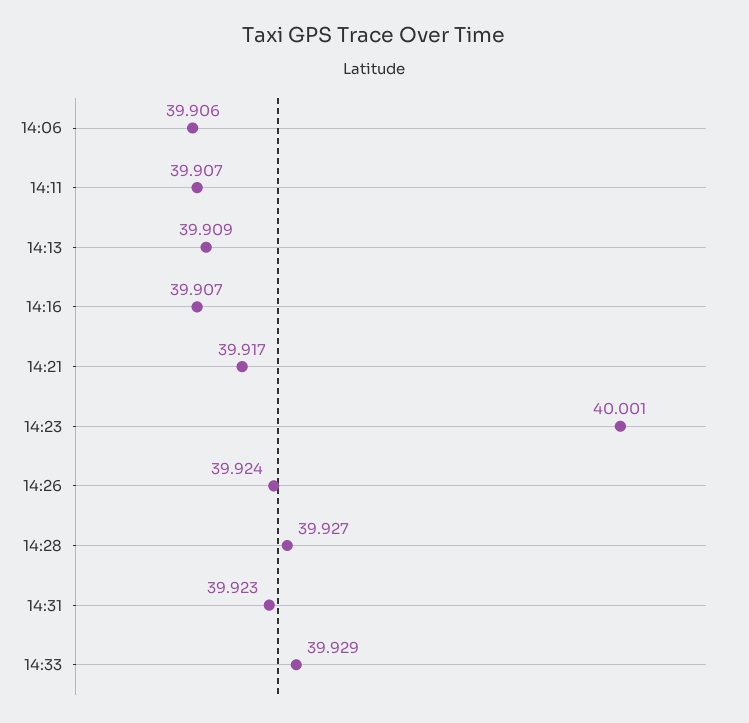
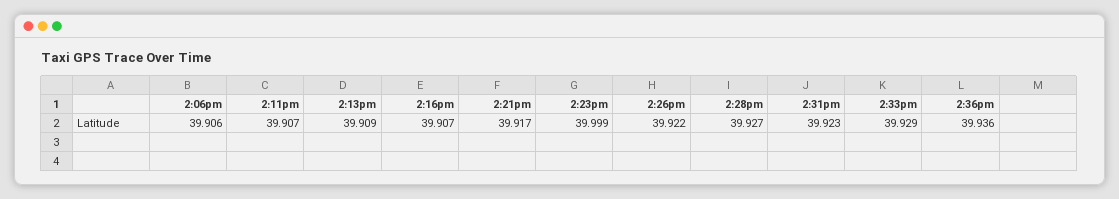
14:23: 40.001 -> 39.999
14:26: 39.924 -> 39.922
2:36pm: none -> 39.936

